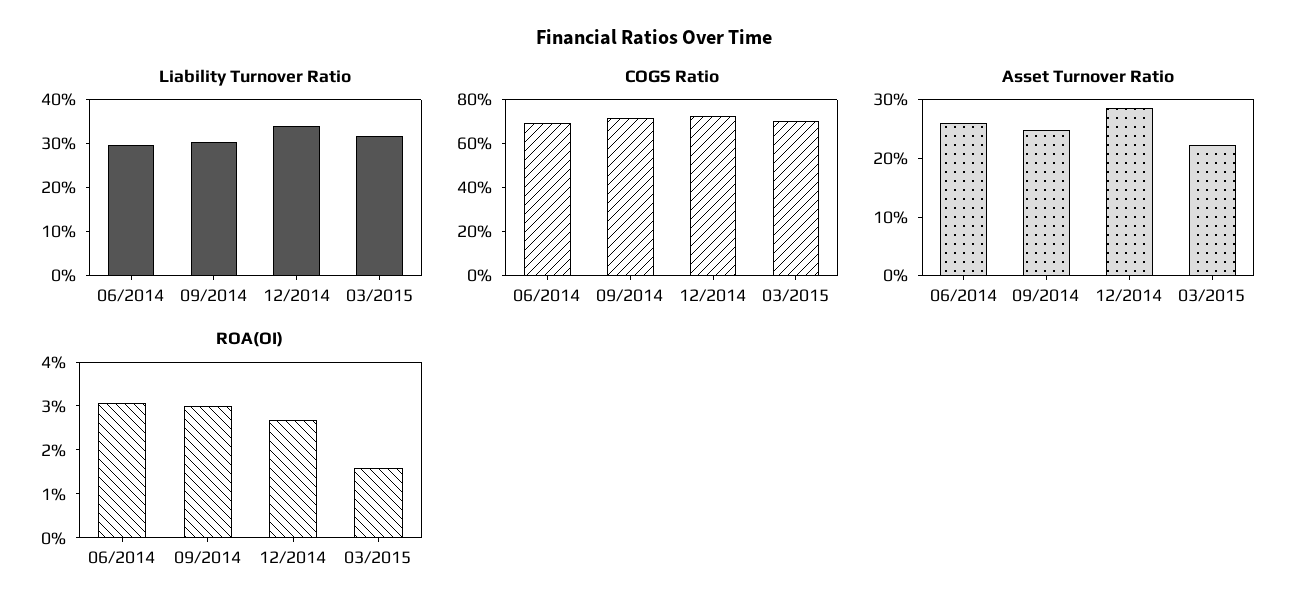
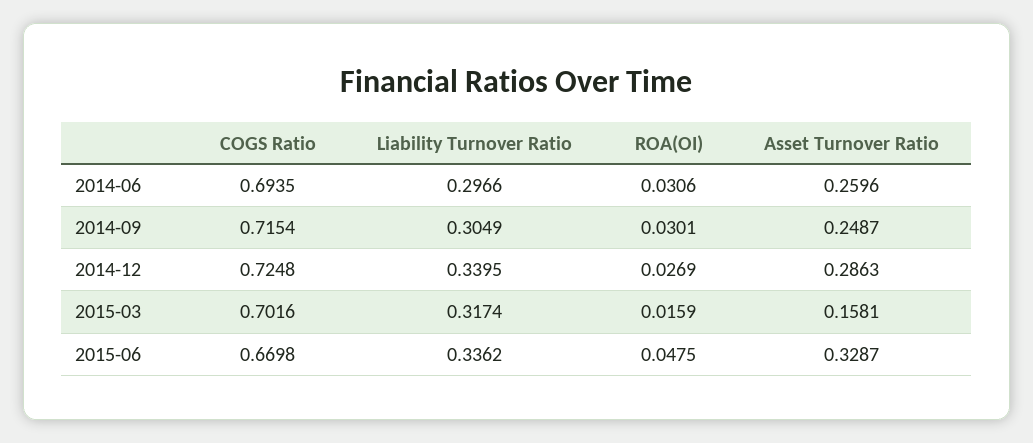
Asset Turnover Ratio, 03/2015: 0.22 -> 0.1581
COGS Ratio, 2015-06: none -> 0.6698
Liability Turnover Ratio, 2015-06: none -> 0.3362
ROA(OI), 2015-06: none -> 0.0475
Asset Turnover Ratio, 2015-06: none -> 0.3287

